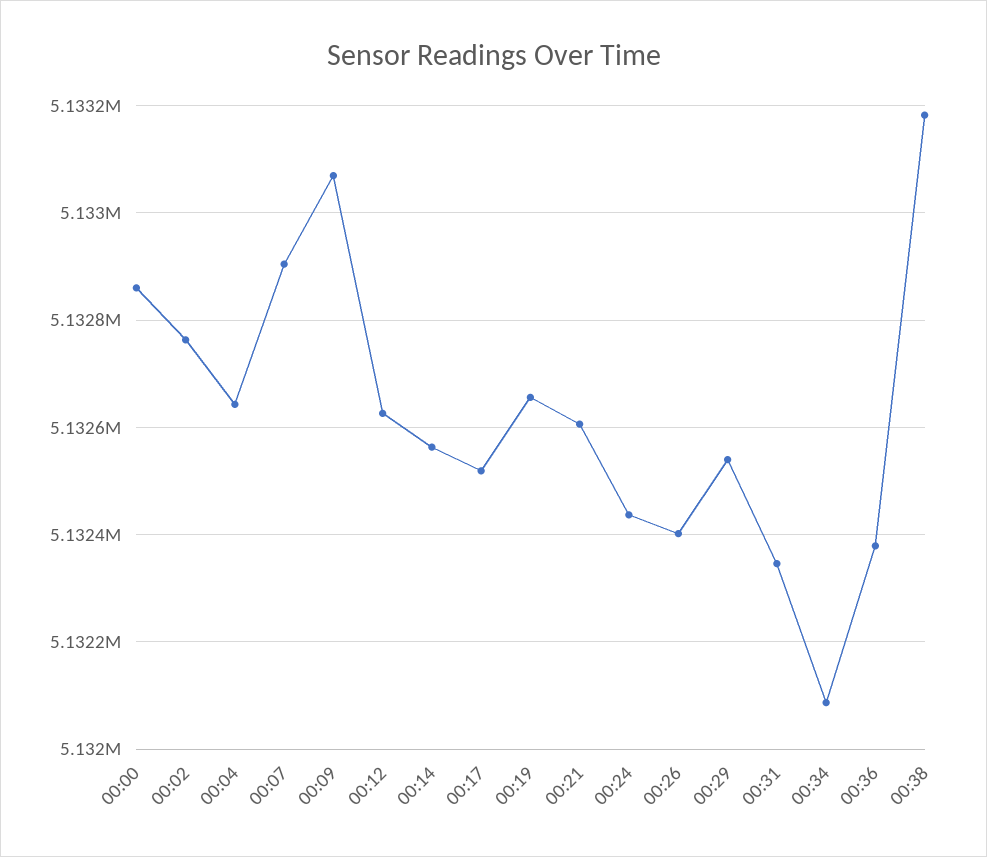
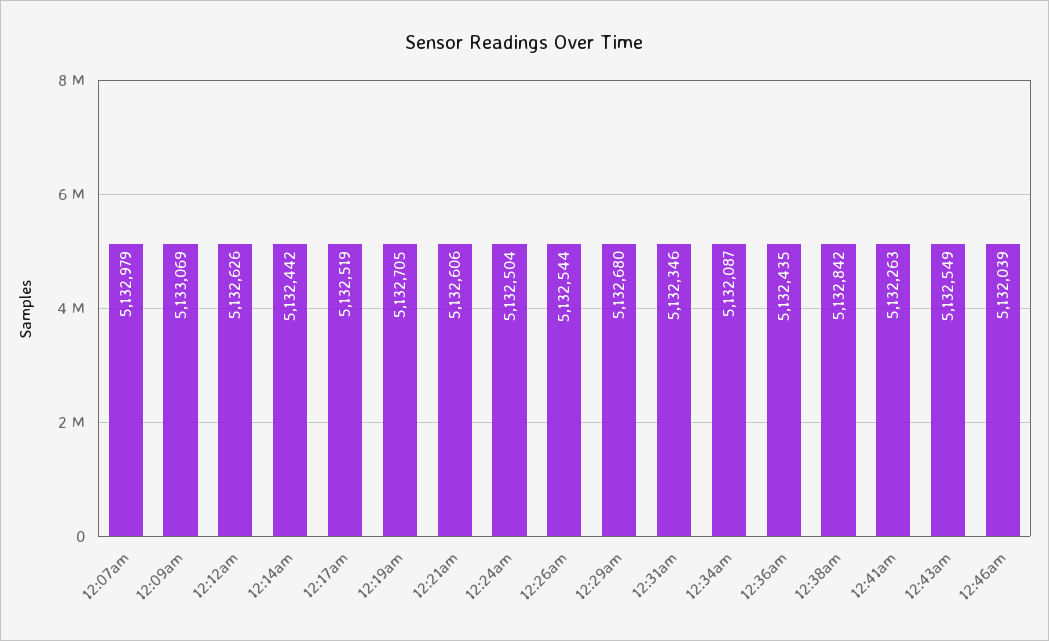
00:00: 5132860 -> none
00:02: 5132760 -> none
00:04: 5132640 -> none
00:07: 5132900 -> 5132979
00:14: 5132560 -> 5132442
00:19: 5132660 -> 5132705
00:24: 5132440 -> 5132504
00:26: 5132400 -> 5132544
00:29: 5132540 -> 5132680
00:36: 5132380 -> 5132435
00:38: 5133180 -> 5132842
12:41am: none -> 5132263
12:43am: none -> 5132549
12:46am: none -> 5132039

